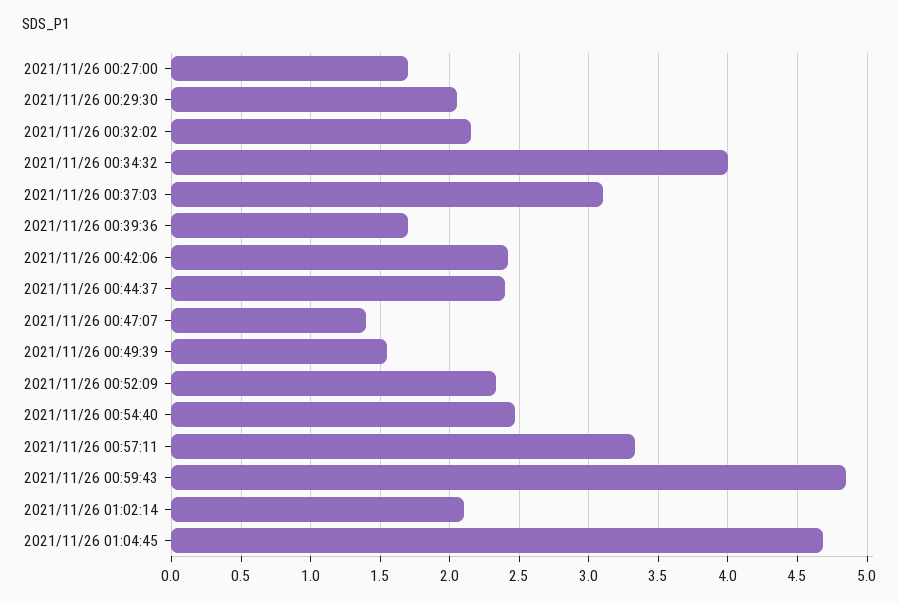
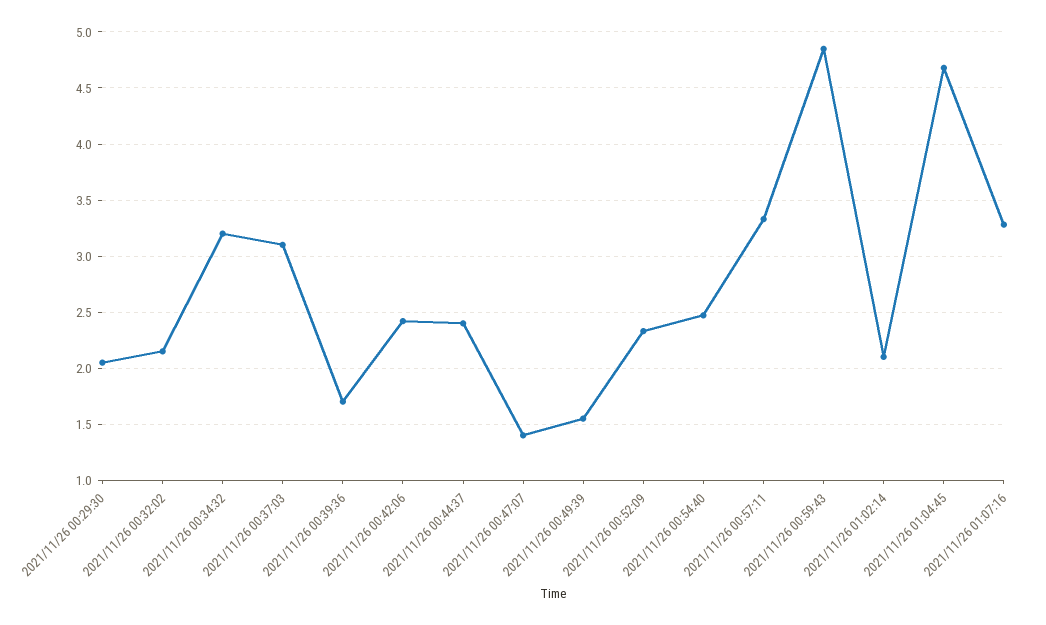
2021/11/26 00:27:00: 1.7 -> none
2021/11/26 00:34:32: 4 -> 3.2
2021/11/26 01:07:16: none -> 3.3

